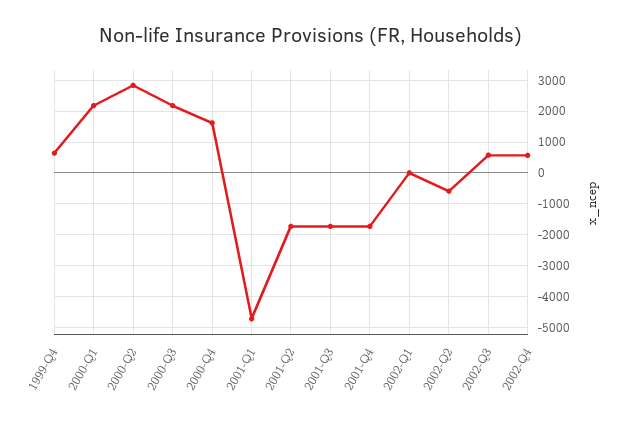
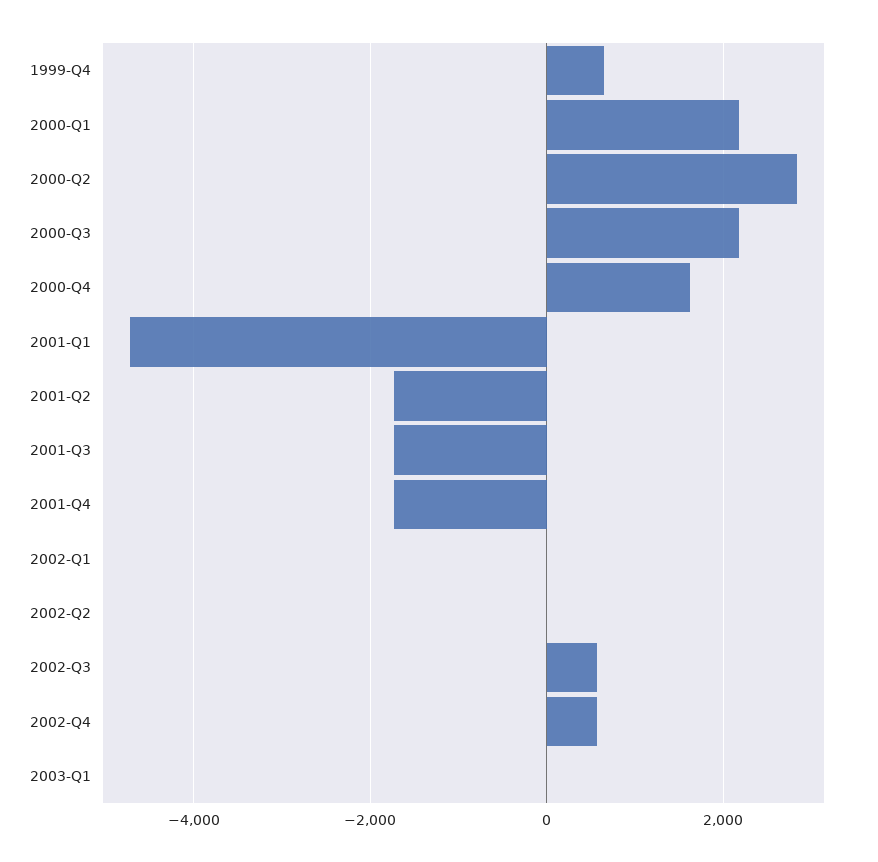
2002-Q2: -600 -> 0
2003-Q1: none -> 0

